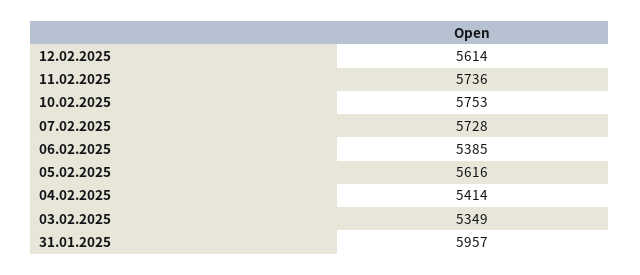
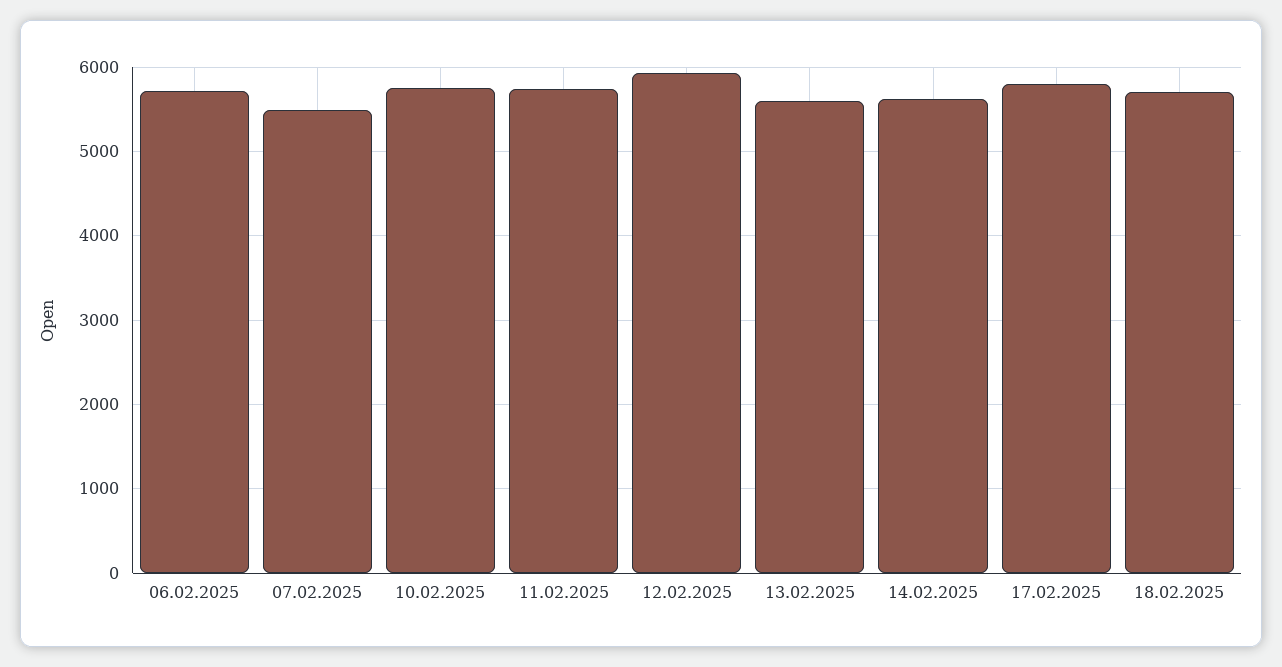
12.02.2025: 5614 -> 5900
07.02.2025: 5728 -> 5500
06.02.2025: 5385 -> 5700
05.02.2025: 5616 -> none
04.02.2025: 5414 -> none
03.02.2025: 5349 -> none
31.01.2025: 5957 -> none
13.02.2025: none -> 5600
14.02.2025: none -> 5600
17.02.2025: none -> 5800
18.02.2025: none -> 5700

